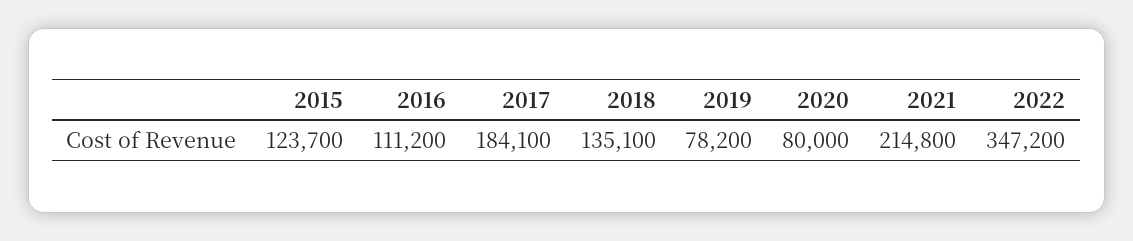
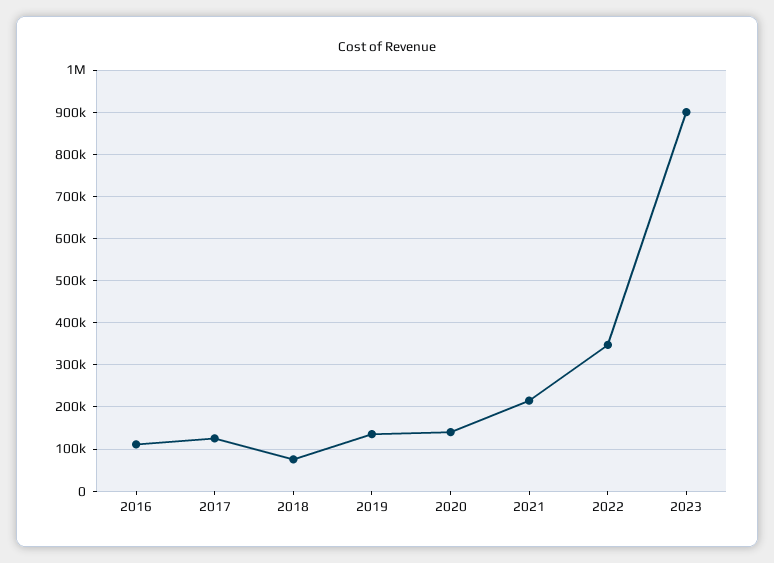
2015: 123700 -> none
2017: 184100 -> 120000
2018: 135100 -> 80000
2019: 78200 -> 140000
2020: 80000 -> 140000
2023: none -> 900000

